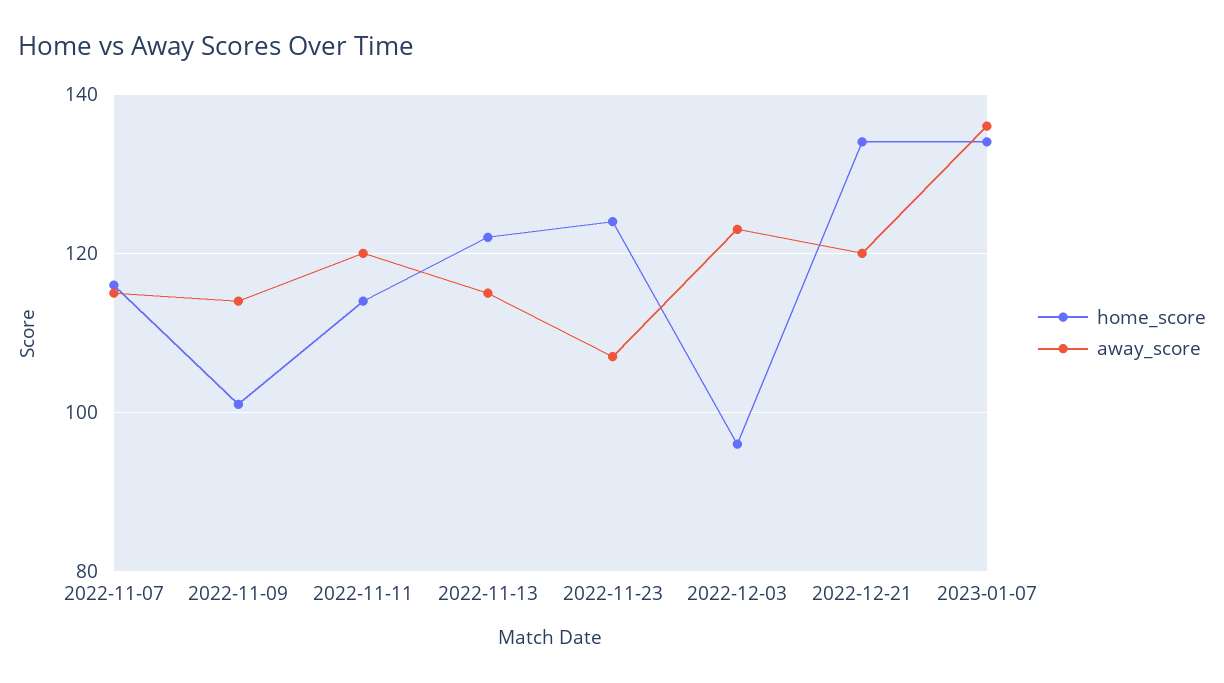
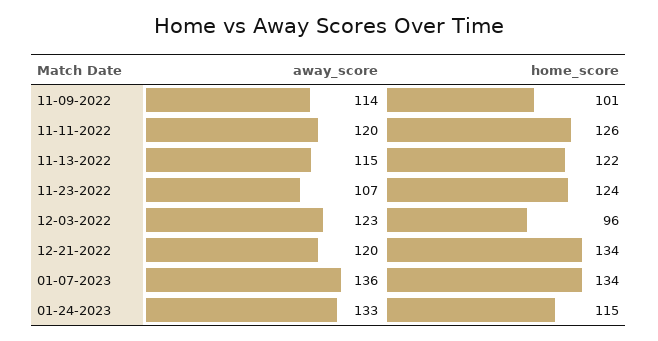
home_score, 2022-11-07: 115 -> none
away_score, 2022-11-07: 115 -> none
home_score, 2022-11-11: 115 -> 126
away_score, 01-24-2023: none -> 133
home_score, 01-24-2023: none -> 115

